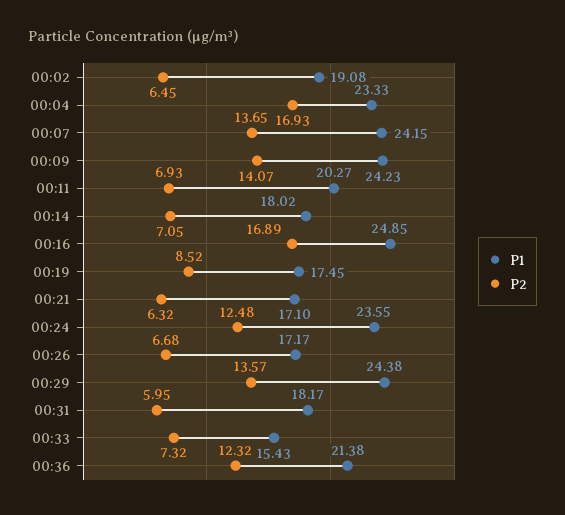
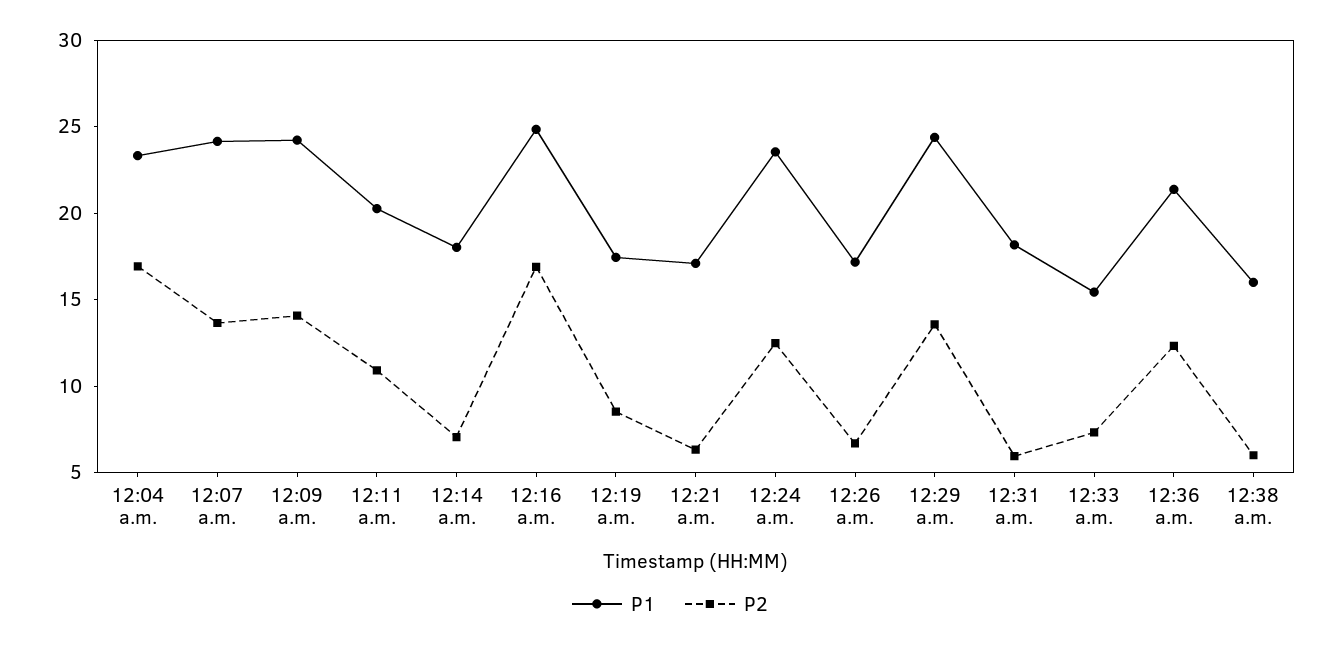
P1, 00:02: 19.08 -> none
P2, 00:02: 6.45 -> none
P2, 00:11: 6.93 -> 11
P1, 12:38 a.m.: none -> 16
P2, 12:38 a.m.: none -> 6

